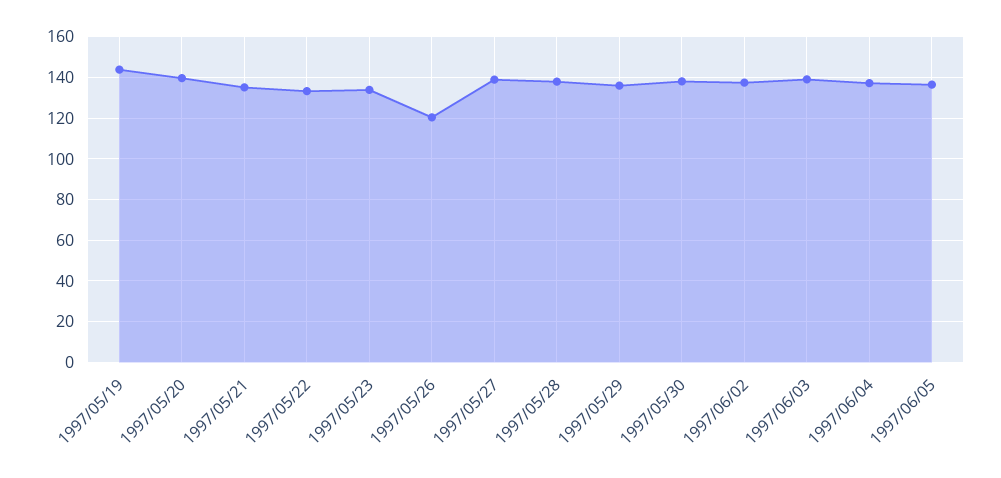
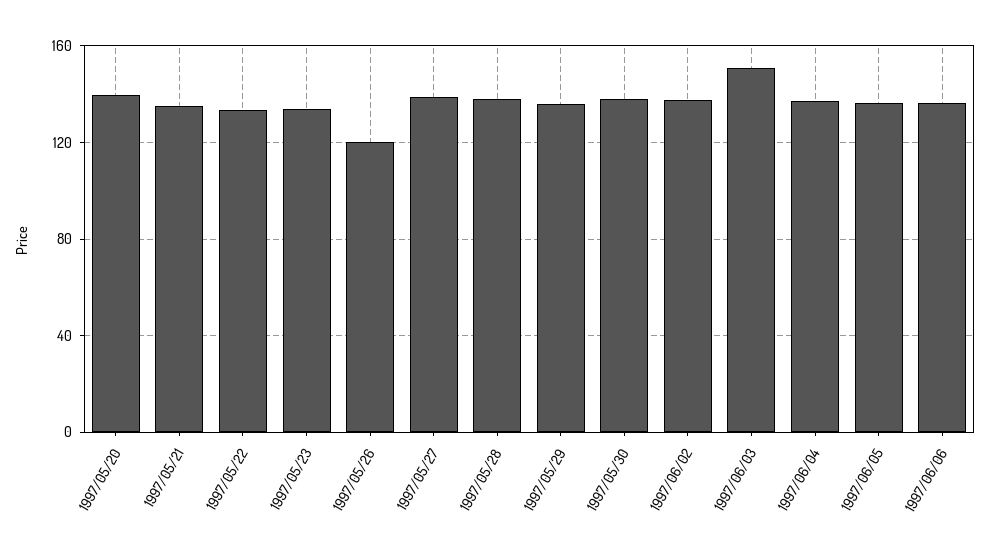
1997/05/19: 145 -> none
1997/06/03: 140 -> 150
1997/06/06: none -> 135

